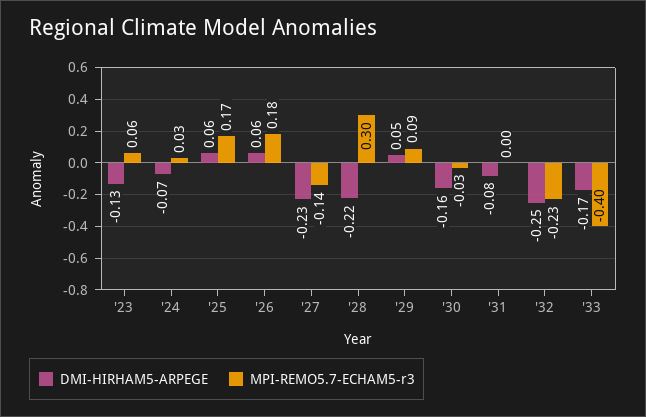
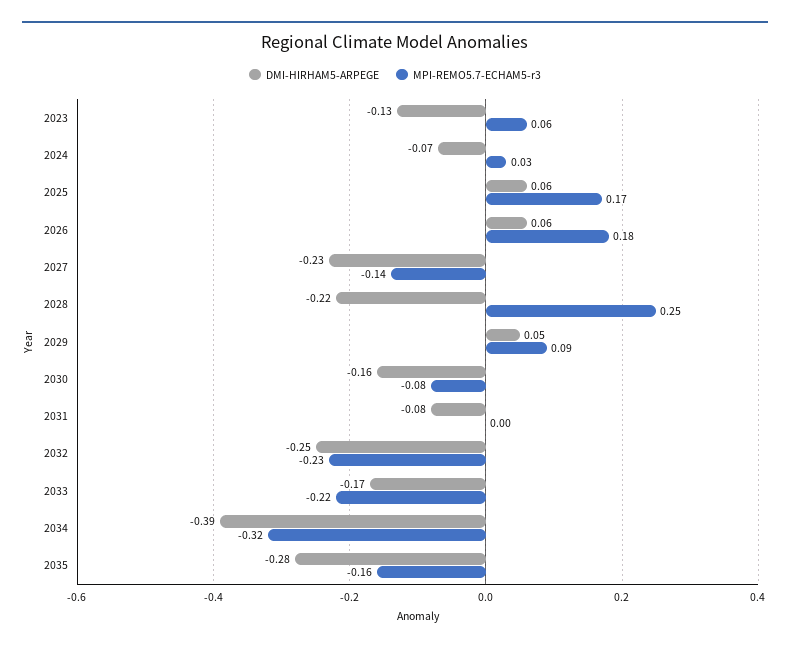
MPI-REMO5.7-ECHAM5-r3, '28: 0.3 -> 0.25
MPI-REMO5.7-ECHAM5-r3, '30: -0.03 -> -0.08
MPI-REMO5.7-ECHAM5-r3, '33: -0.4 -> -0.22
DMI-HIRHAM5-ARPEGE, 2034: none -> -0.39
MPI-REMO5.7-ECHAM5-r3, 2034: none -> -0.32
DMI-HIRHAM5-ARPEGE, 2035: none -> -0.28
MPI-REMO5.7-ECHAM5-r3, 2035: none -> -0.16

